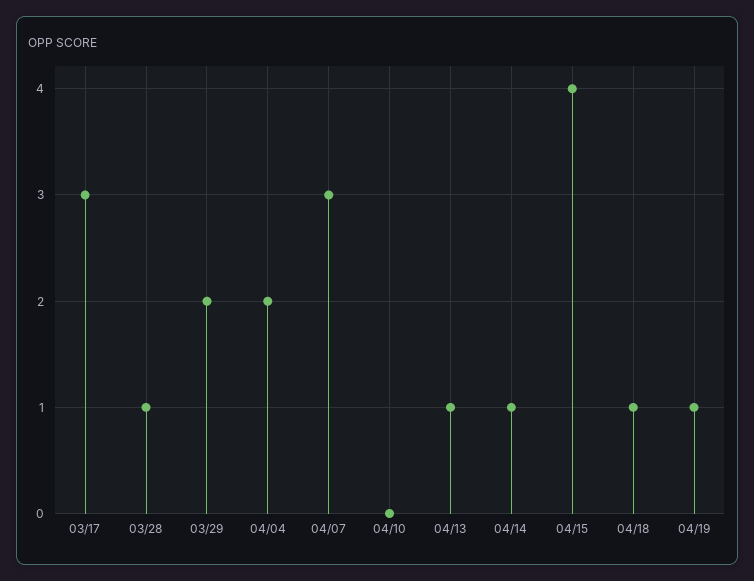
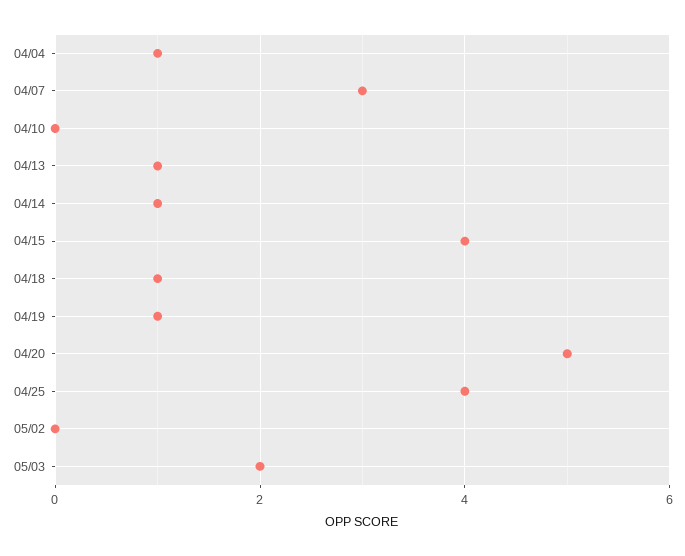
03/17: 3 -> none
03/28: 1 -> none
03/29: 2 -> none
04/04: 2 -> 1
04/20: none -> 5
04/25: none -> 4
05/02: none -> 0
05/03: none -> 2

